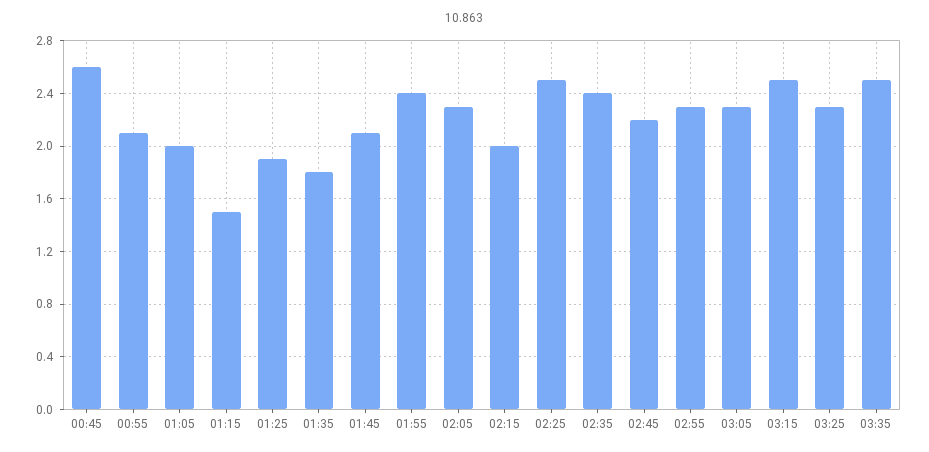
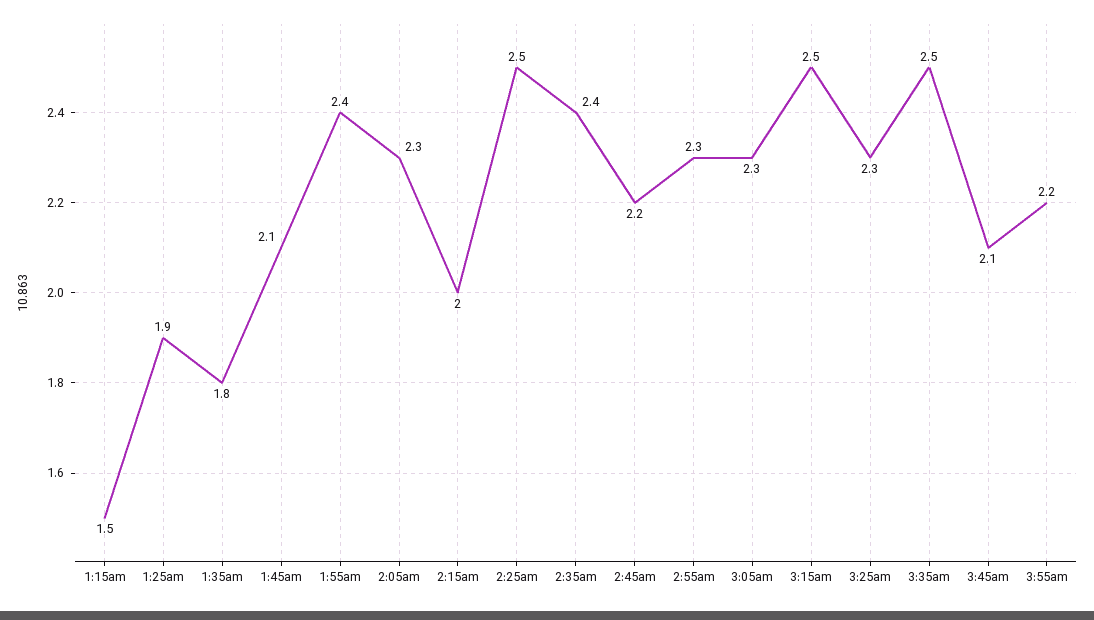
00:45: 2.6 -> none
00:55: 2.1 -> none
01:05: 2 -> none
3:45am: none -> 2.1
3:55am: none -> 2.2

